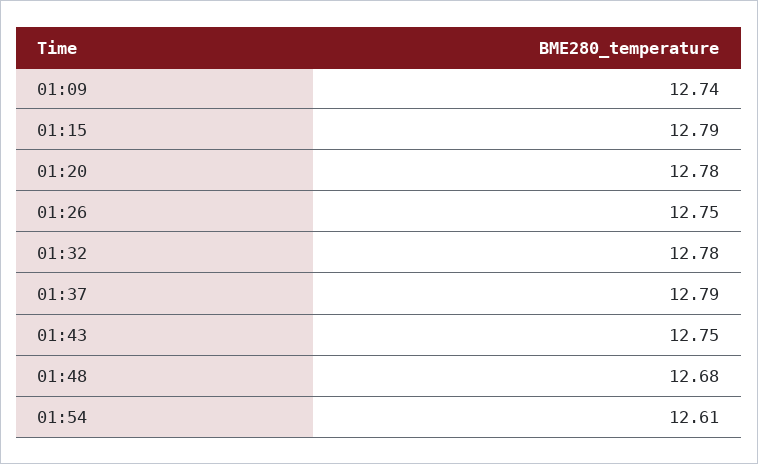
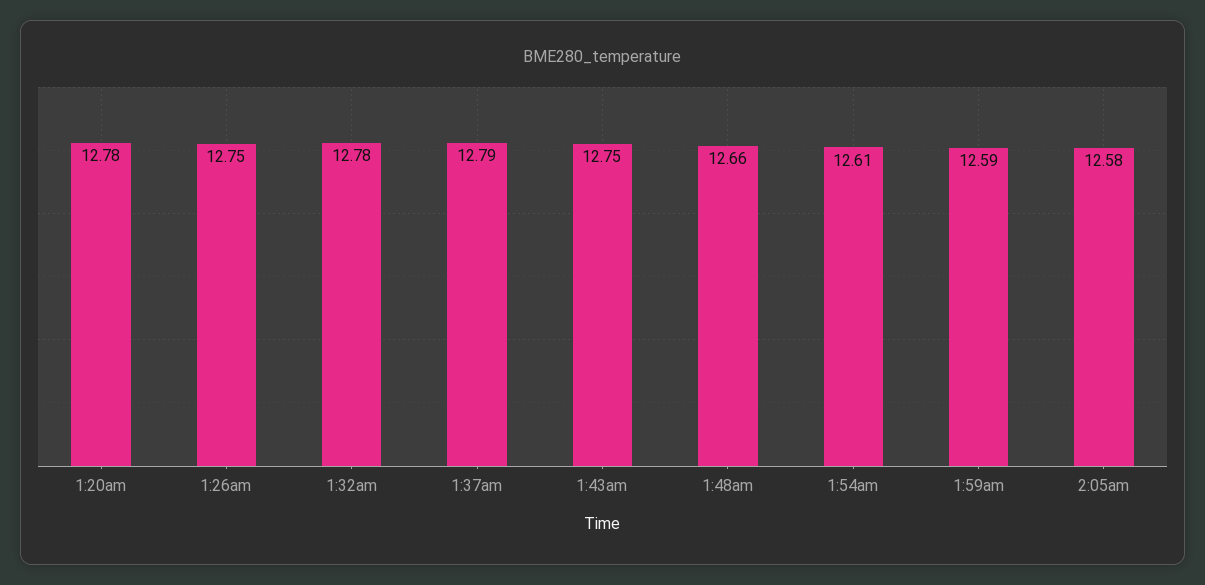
01:09: 12.74 -> none
01:15: 12.79 -> none
01:48: 12.68 -> 12.66
1:59am: none -> 12.59
2:05am: none -> 12.58

